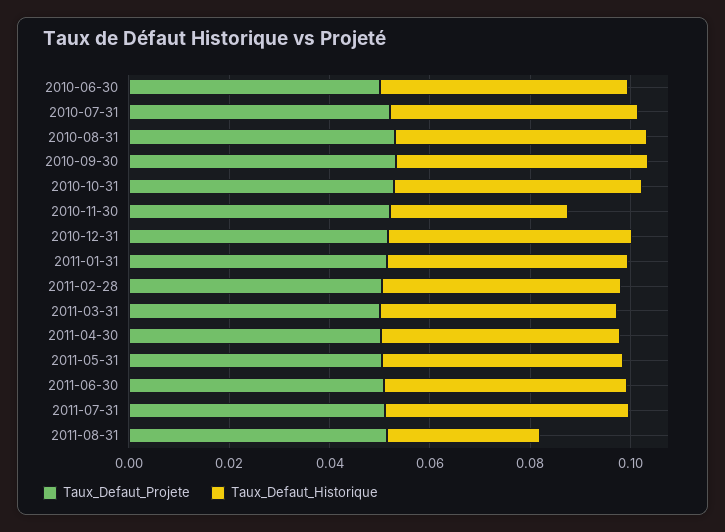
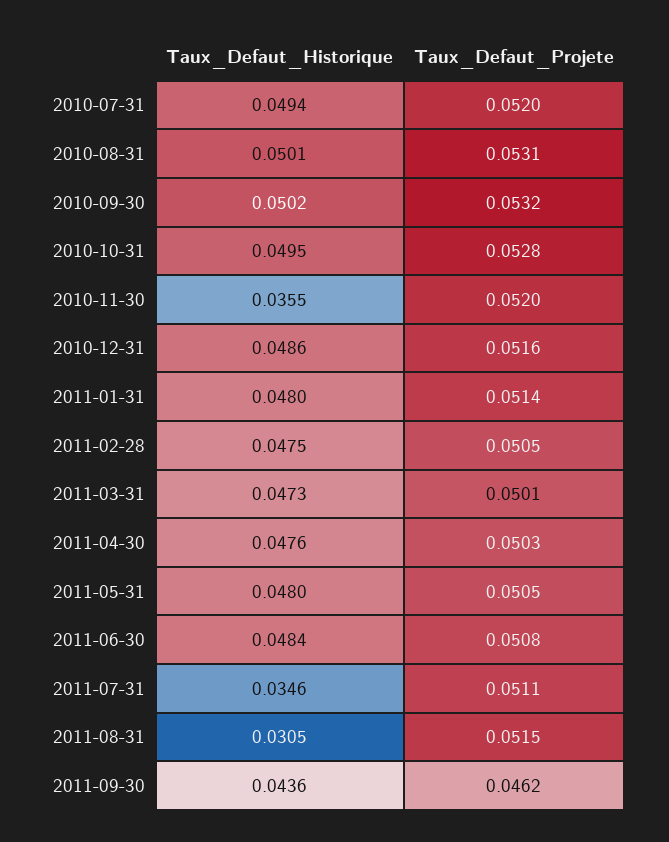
Taux_Defaut_Projete, 2010-06-30: 0.05 -> none
Taux_Defaut_Historique, 2010-06-30: 0.05 -> none
Taux_Defaut_Historique, 2011-07-31: 0.05 -> 0.0346
Taux_Defaut_Historique, 2011-09-30: none -> 0.0436
Taux_Defaut_Projete, 2011-09-30: none -> 0.0462

